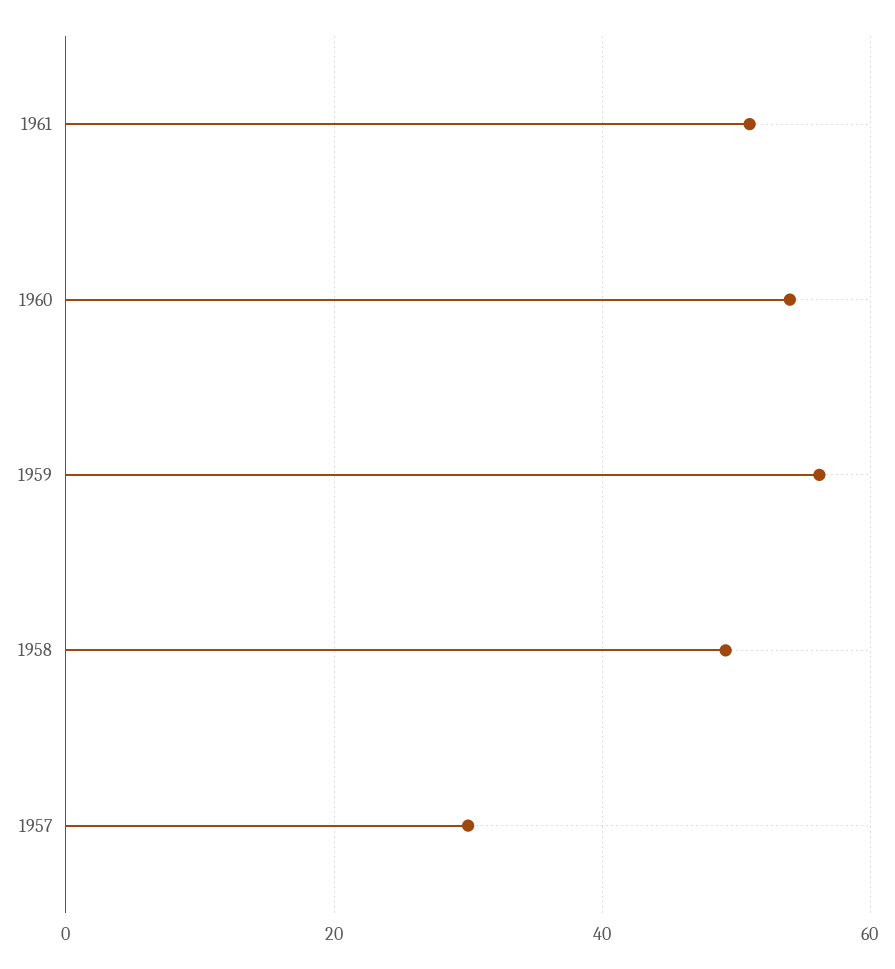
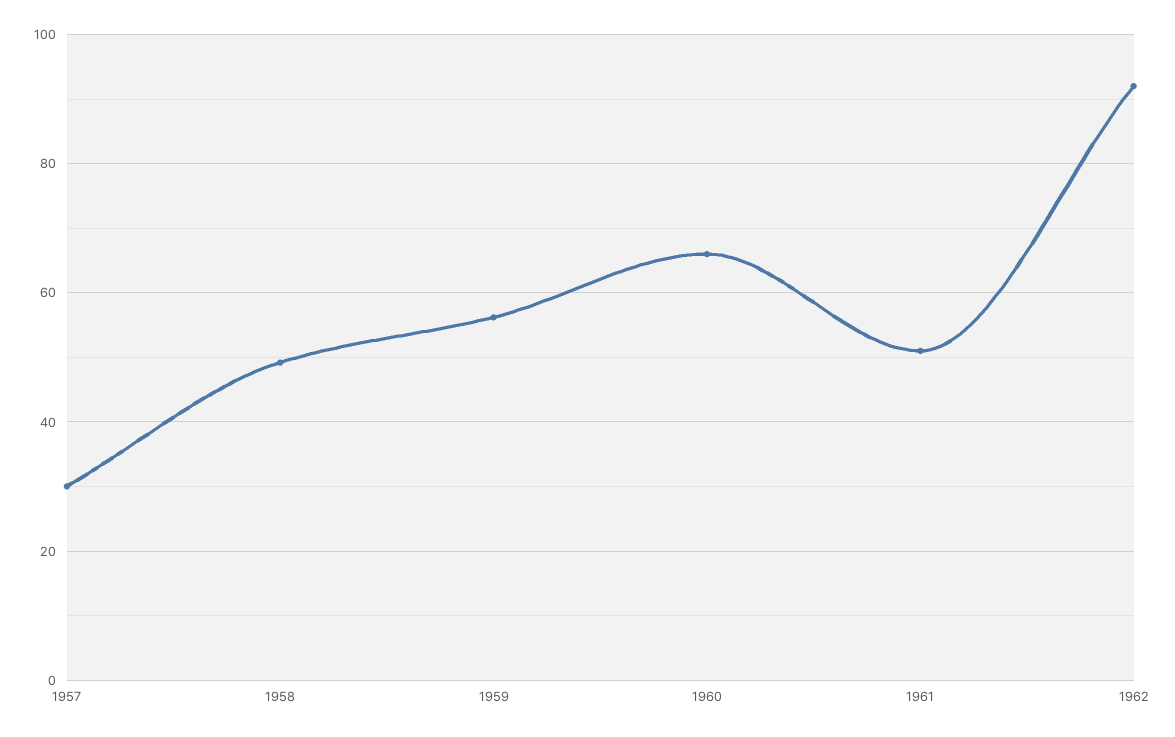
1960: 54 -> 66
1962: none -> 92

